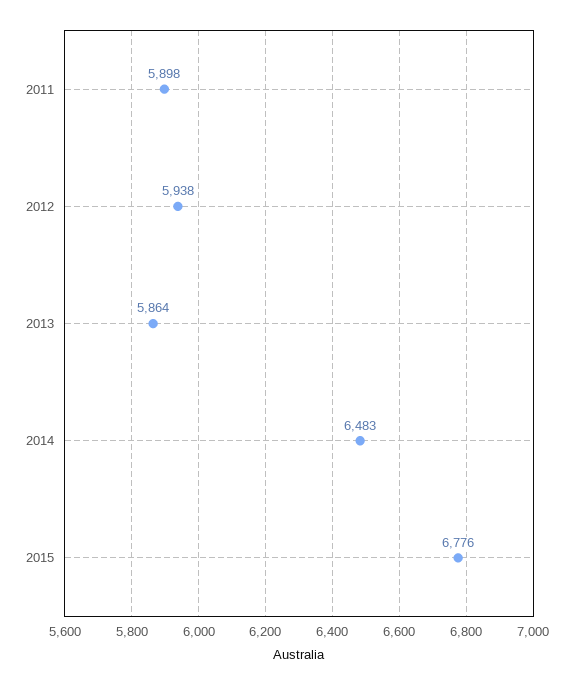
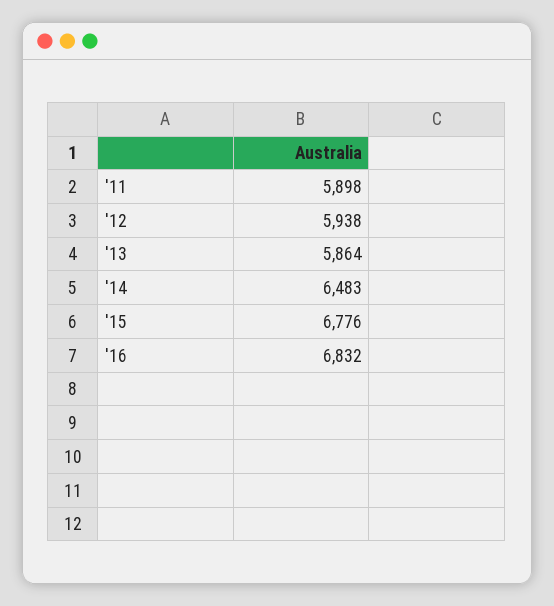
'16: none -> 6832

